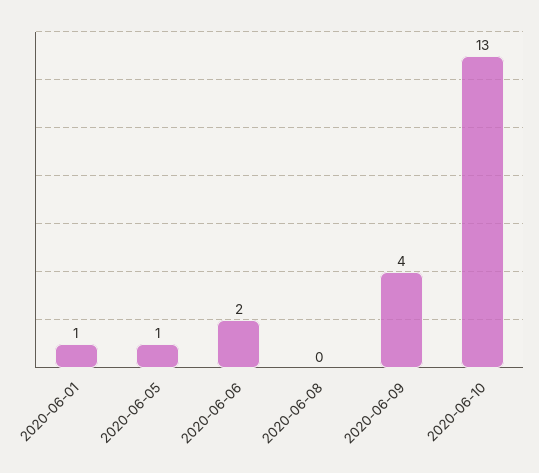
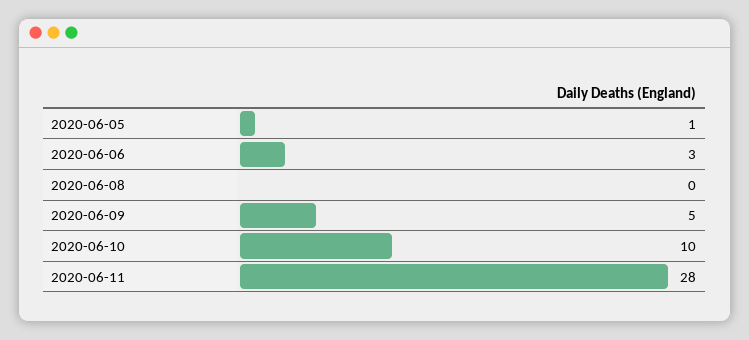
2020-06-01: 1 -> none
2020-06-06: 2 -> 3
2020-06-09: 4 -> 5
2020-06-10: 13 -> 10
2020-06-11: none -> 28

